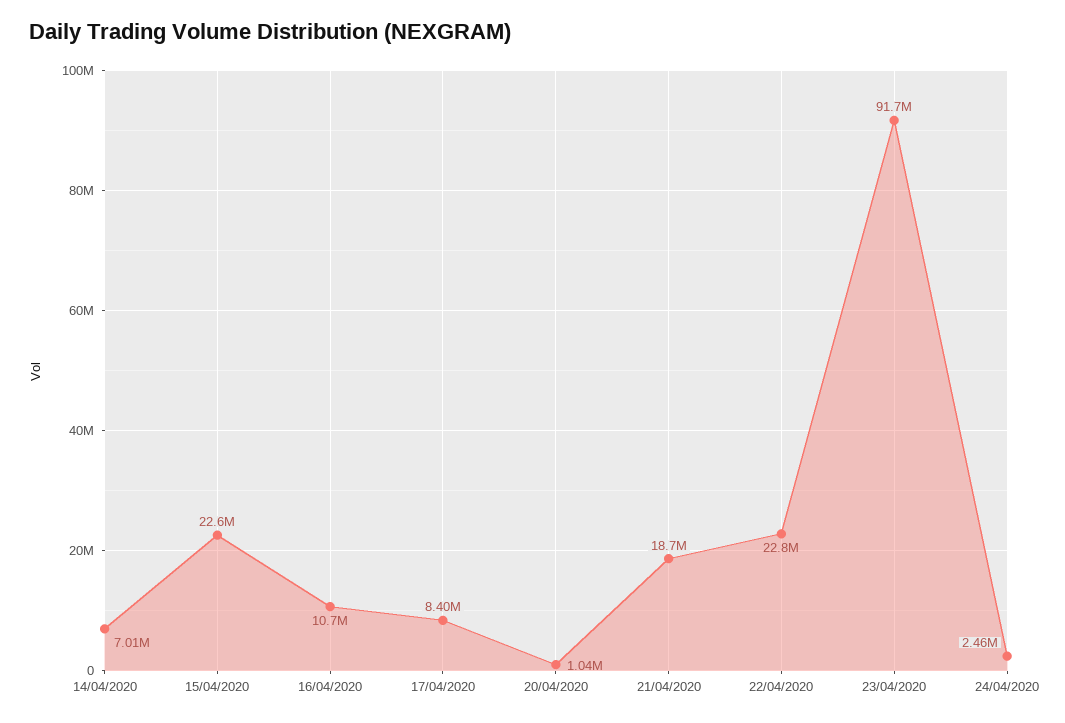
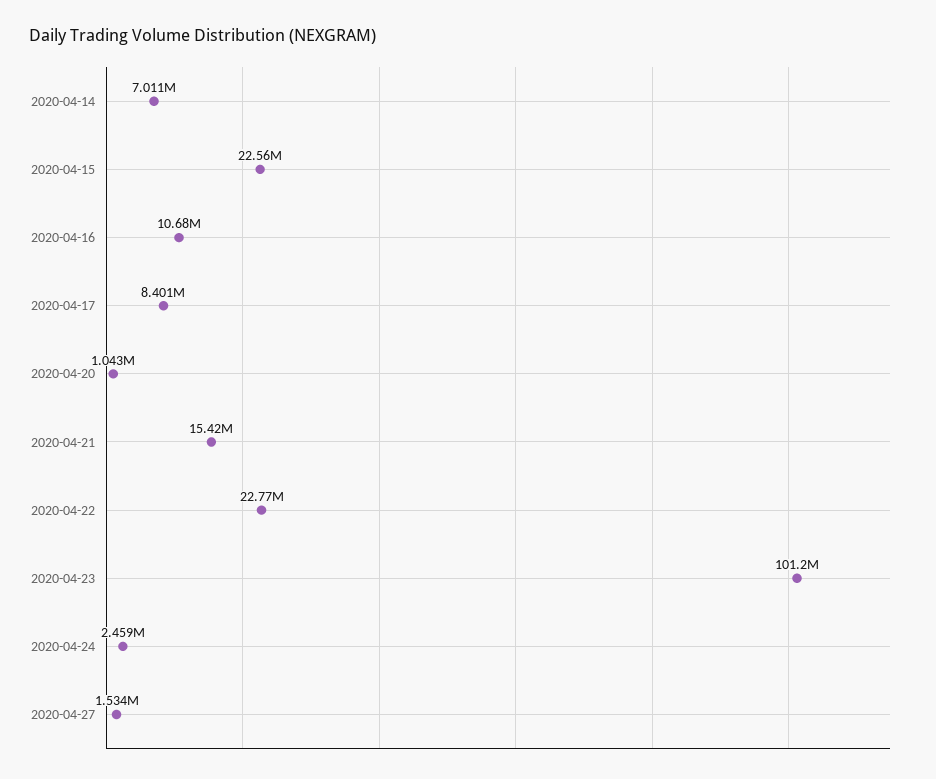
21/04/2020: 18700000 -> 15420000
23/04/2020: 91700000 -> 101200000
2020-04-27: none -> 1534000

